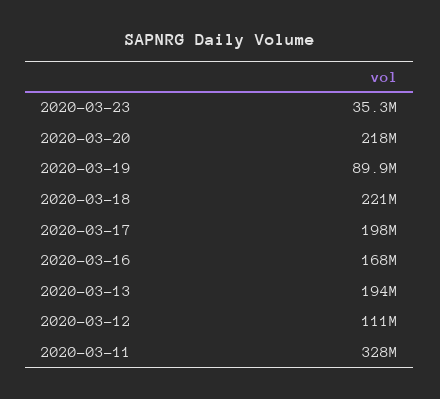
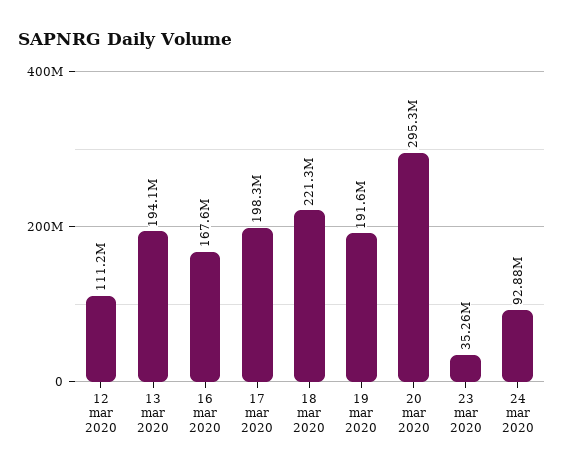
2020-03-20: 218000000 -> 295300000
2020-03-19: 89900000 -> 191600000
2020-03-11: 328000000 -> none
24 mar 2020: none -> 92880000

